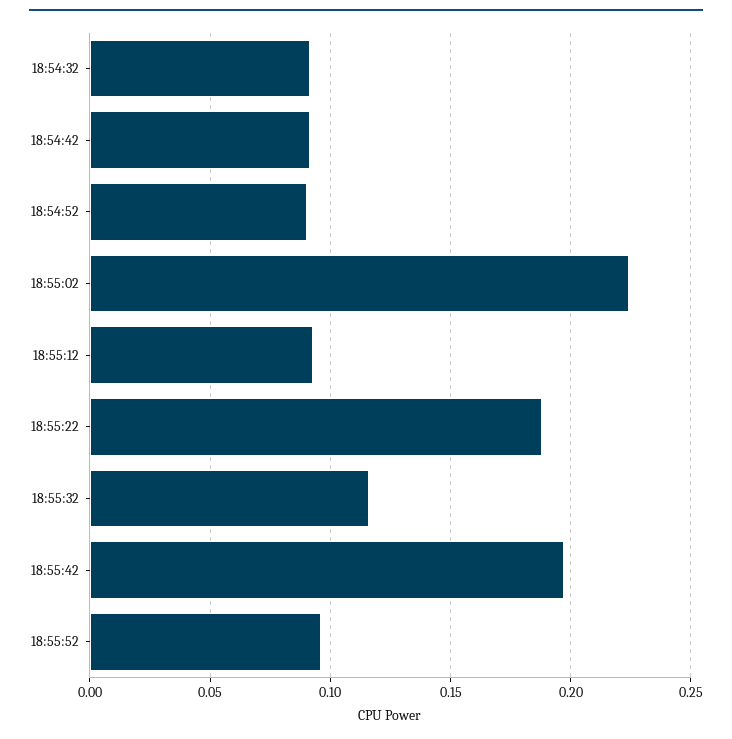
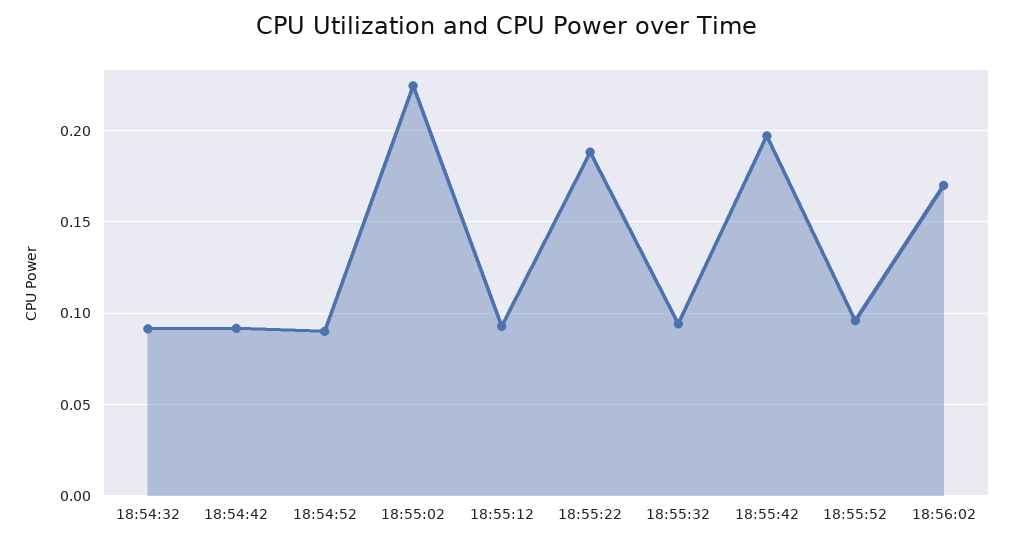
18:55:32: 0.115 -> 0.095
18:56:02: none -> 0.17

